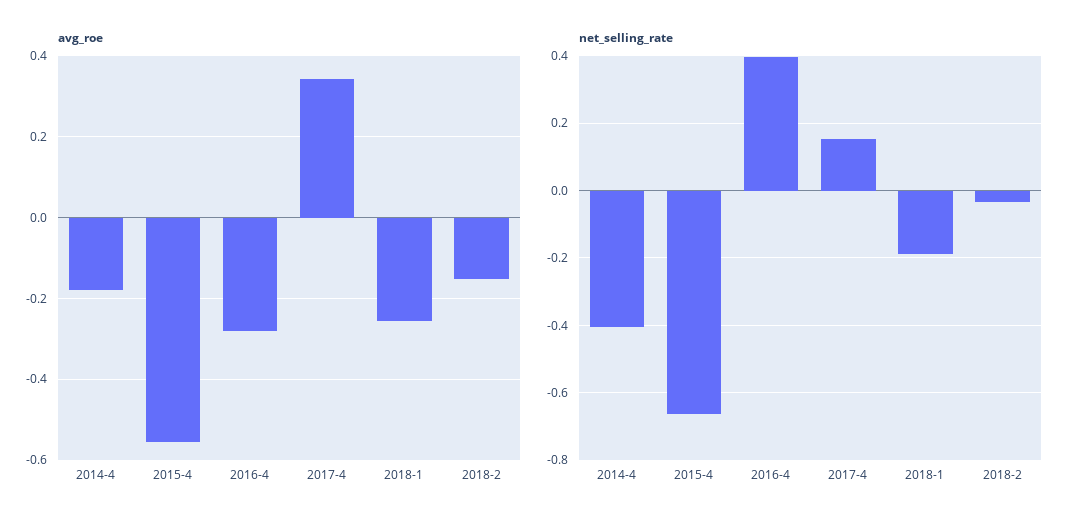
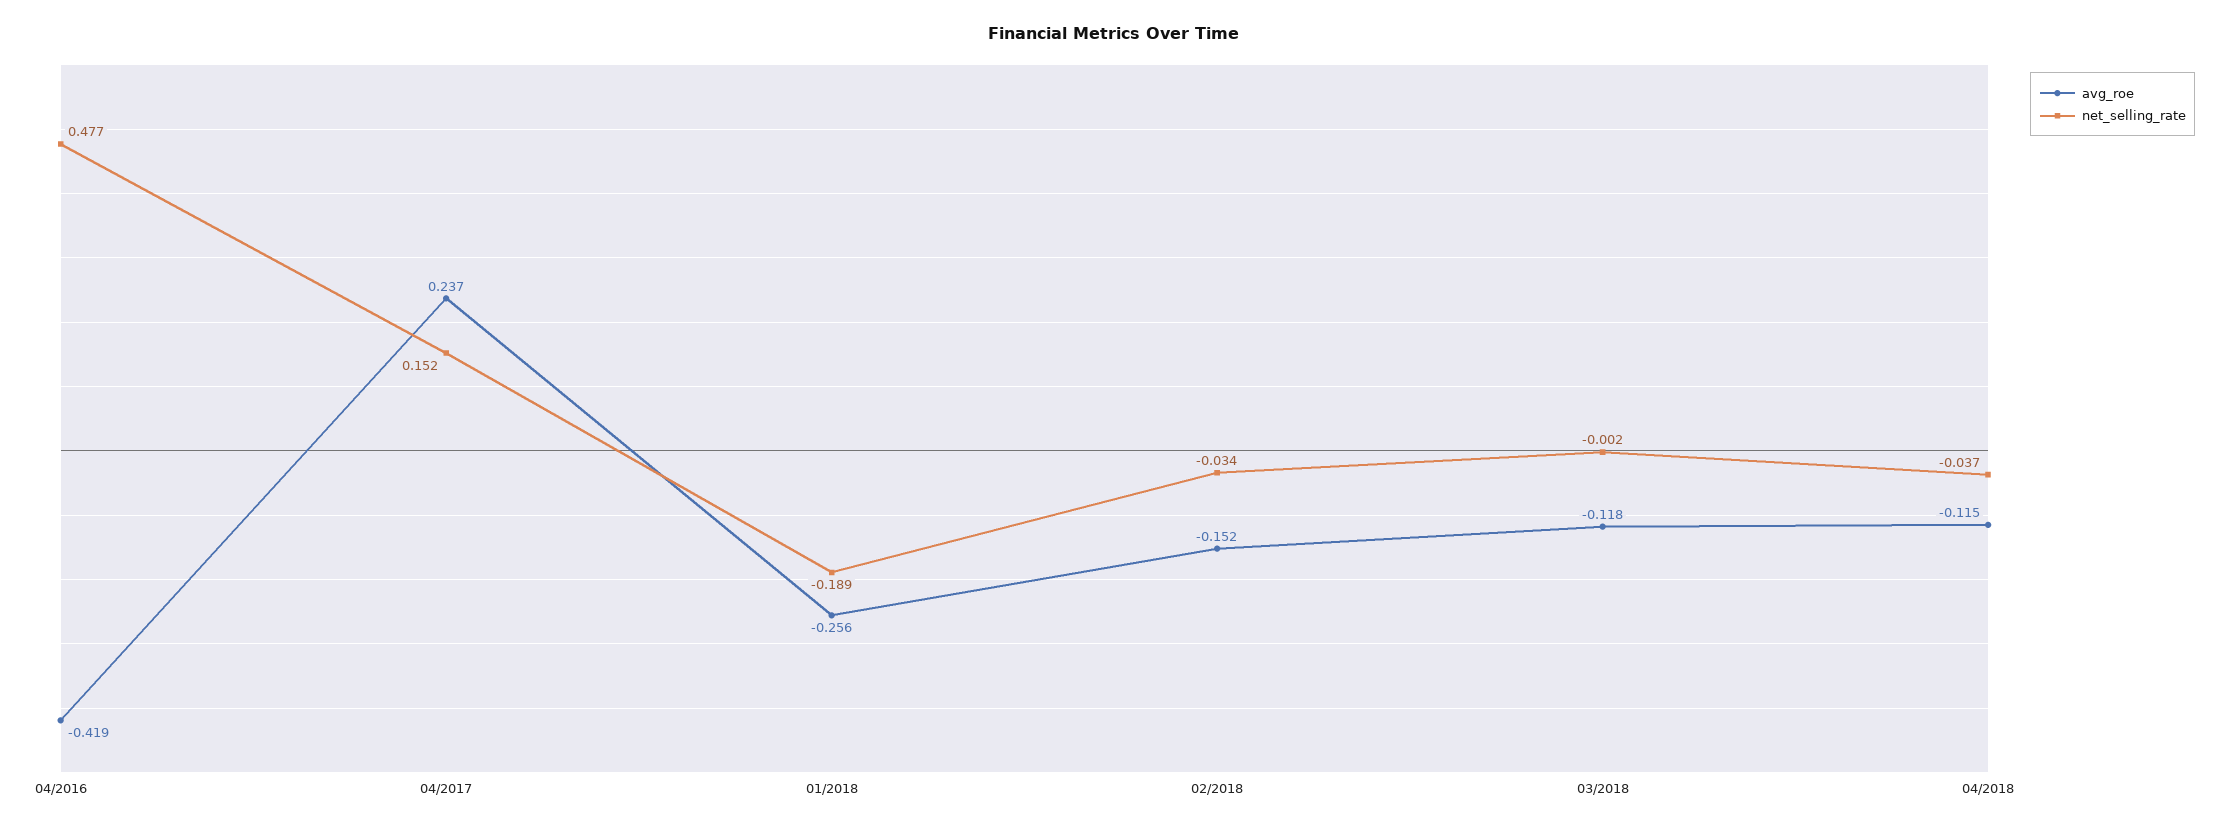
avg_roe, 2014-4: -0.18 -> none
avg_roe, 2015-4: -0.56 -> none
avg_roe, 2016-4: -0.28 -> -0.419
avg_roe, 2017-4: 0.34 -> 0.237
net_selling_rate, 2014-4: -0.4 -> none
net_selling_rate, 2015-4: -0.66 -> none
net_selling_rate, 2016-4: 0.4 -> 0.477
avg_roe, 03/2018: none -> -0.118
net_selling_rate, 03/2018: none -> -0.002
avg_roe, 04/2018: none -> -0.115
net_selling_rate, 04/2018: none -> -0.037

